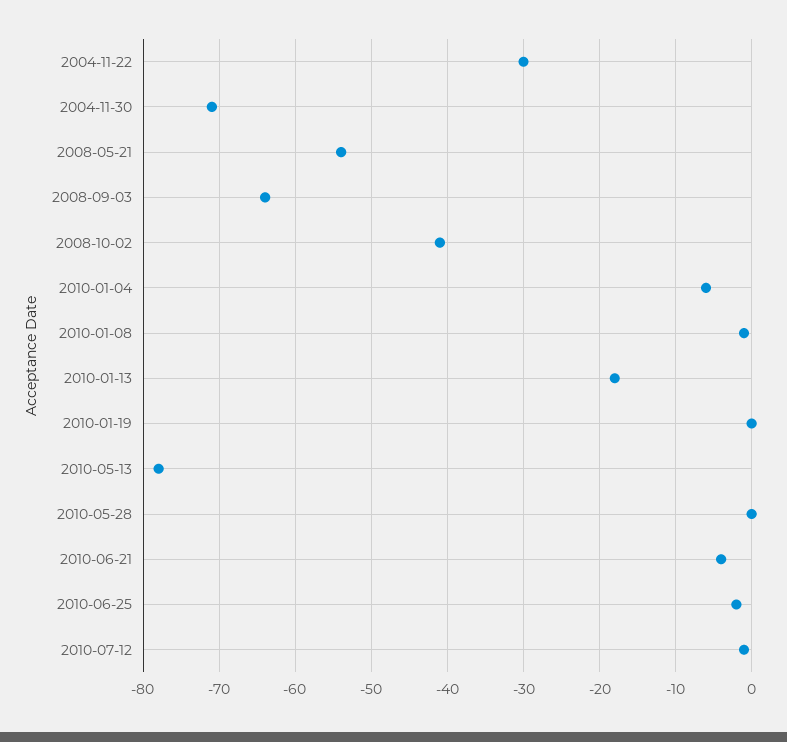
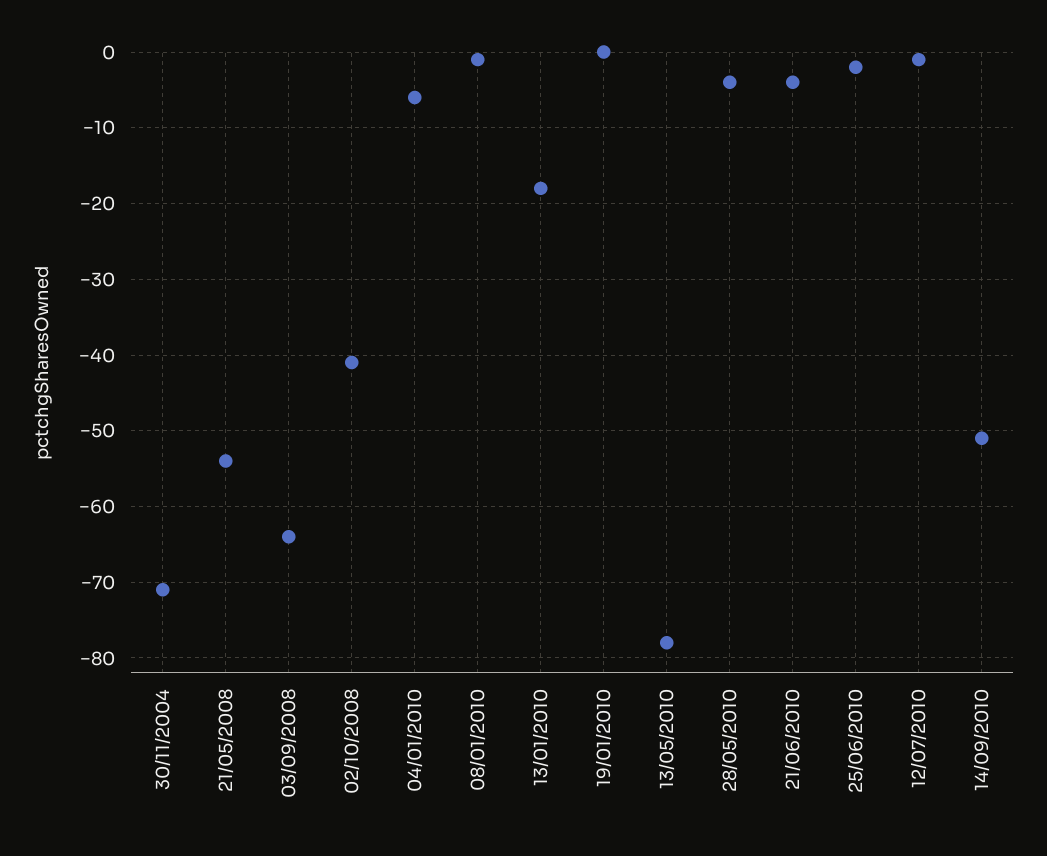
2004-11-22: -30 -> none
2010-05-28: 0 -> -4
14/09/2010: none -> -51

